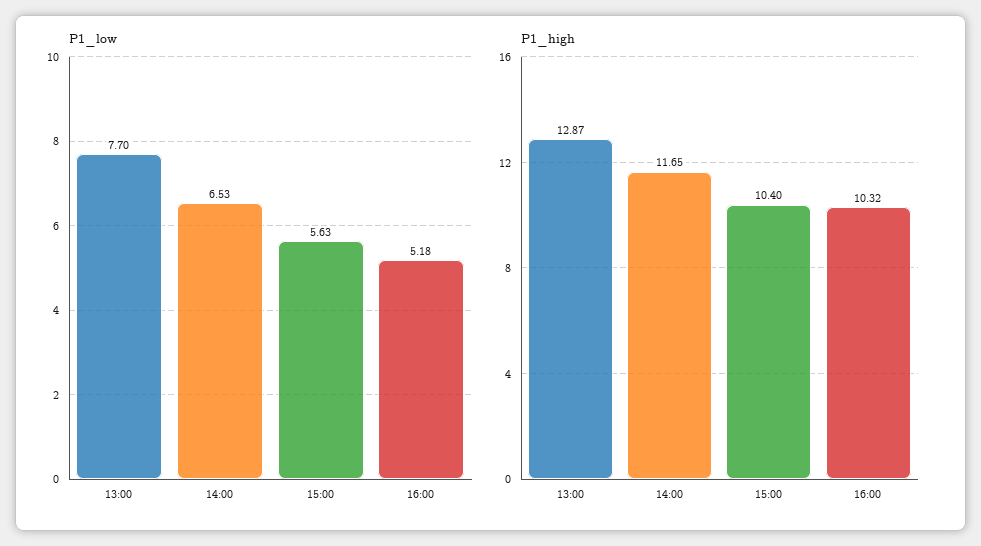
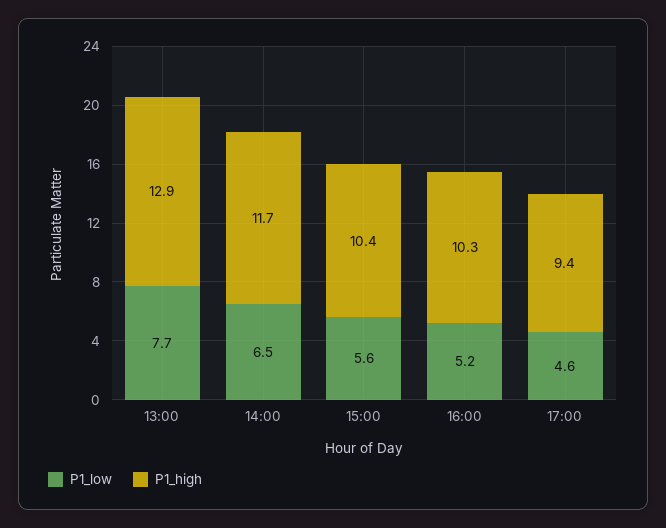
P1_low, 17:00: none -> 4.6
P1_high, 17:00: none -> 9.4

